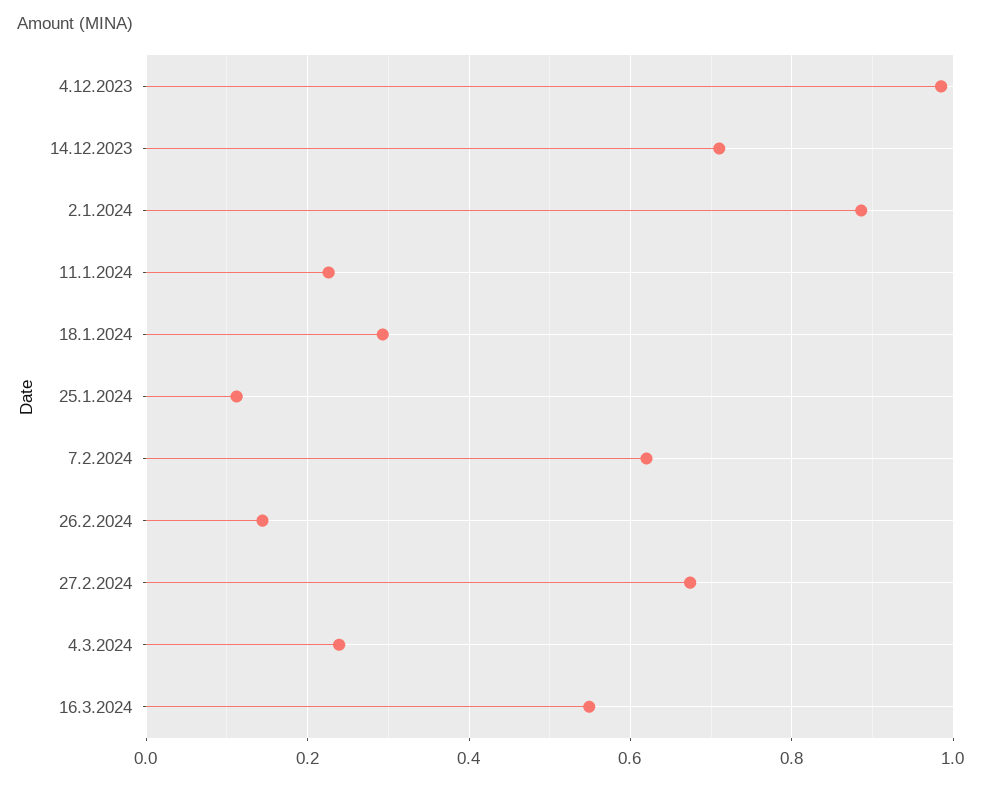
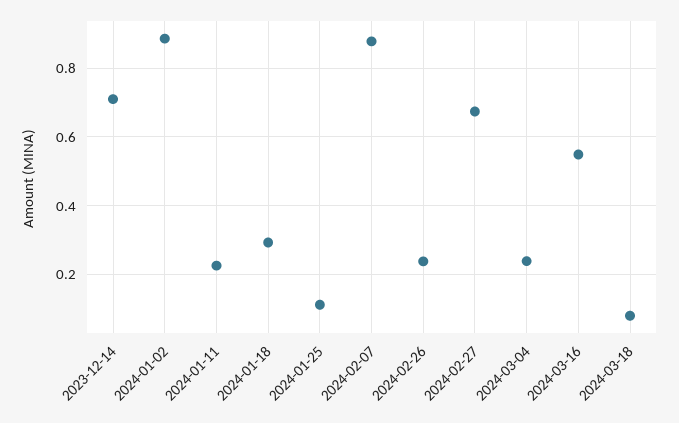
4.12.2023: 0.98 -> none
7.2.2024: 0.62 -> 0.88
26.2.2024: 0.14 -> 0.24
2024-03-18: none -> 0.08

